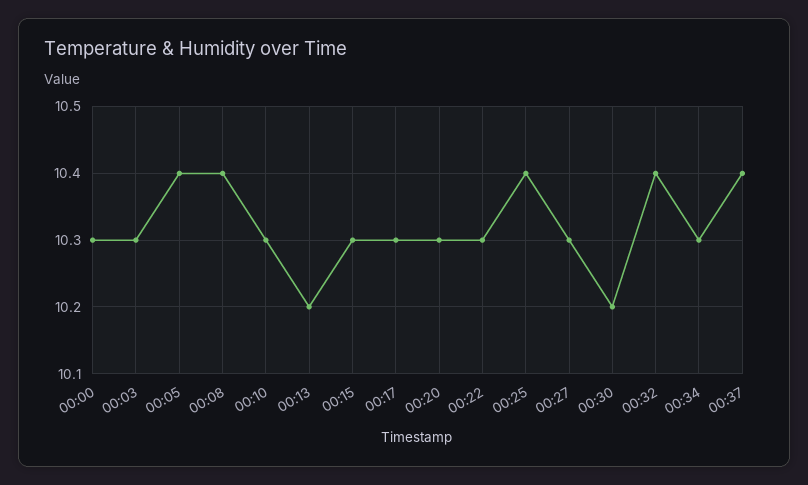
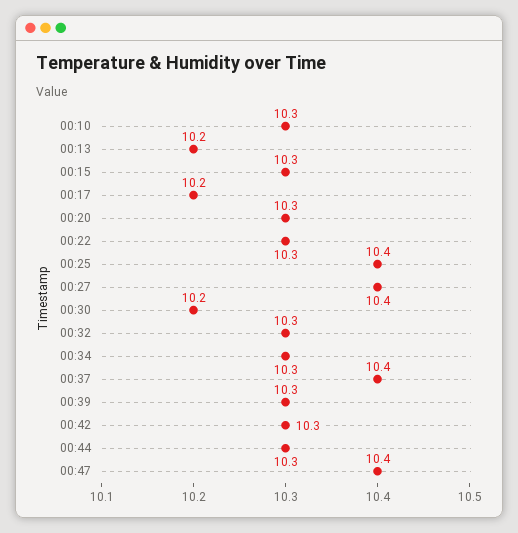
00:00: 10.3 -> none
00:03: 10.3 -> none
00:05: 10.4 -> none
00:08: 10.4 -> none
00:17: 10.3 -> 10.2
00:27: 10.3 -> 10.4
00:32: 10.4 -> 10.3
00:39: none -> 10.3
00:42: none -> 10.3
00:44: none -> 10.3
00:47: none -> 10.4

